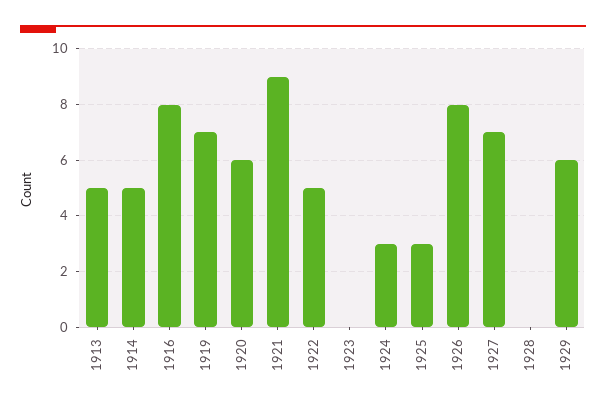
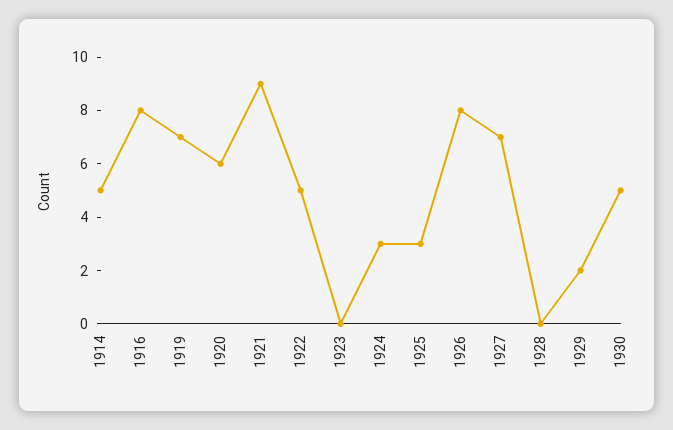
1913: 5 -> none
1929: 6 -> 2
1930: none -> 5

